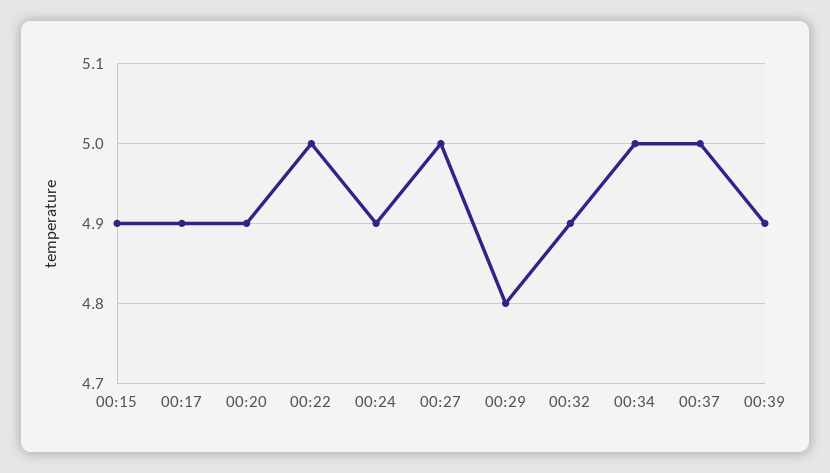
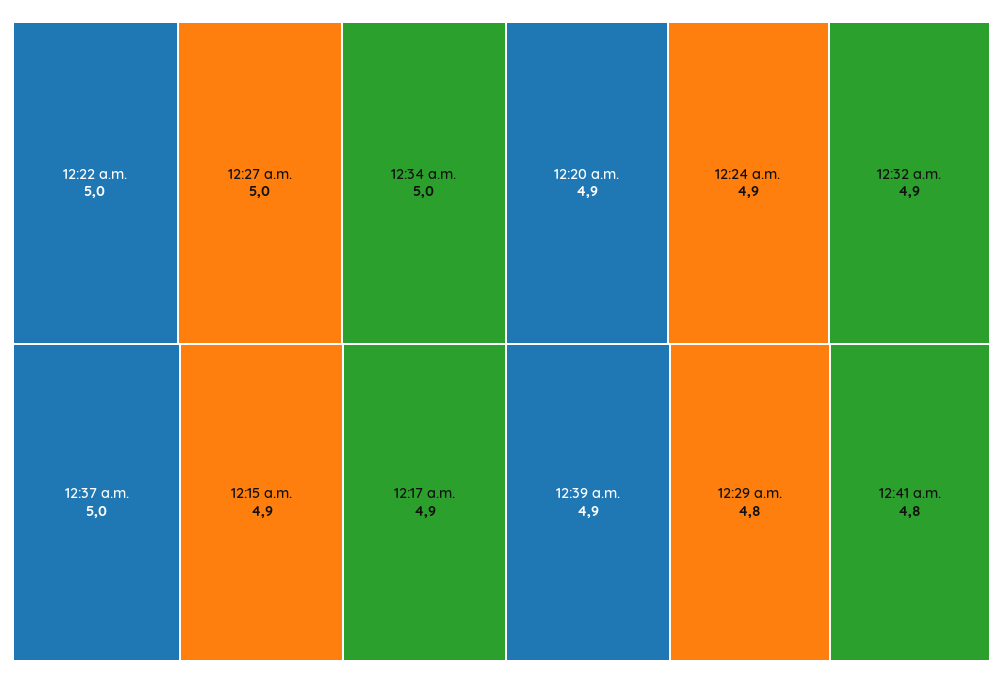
12:41 a.m.: none -> 4.8

